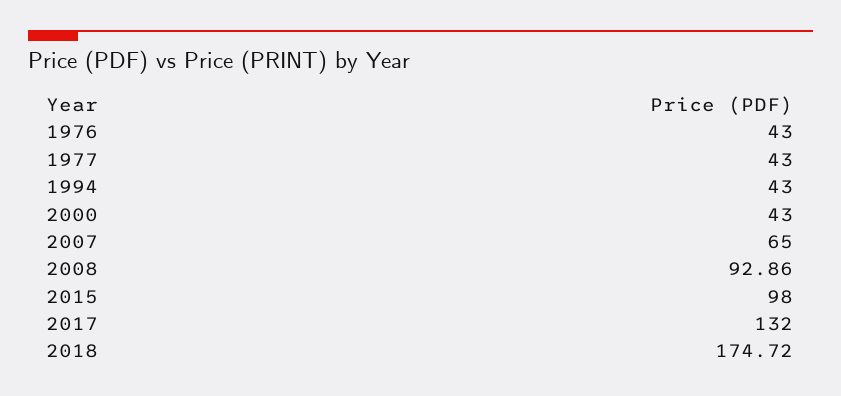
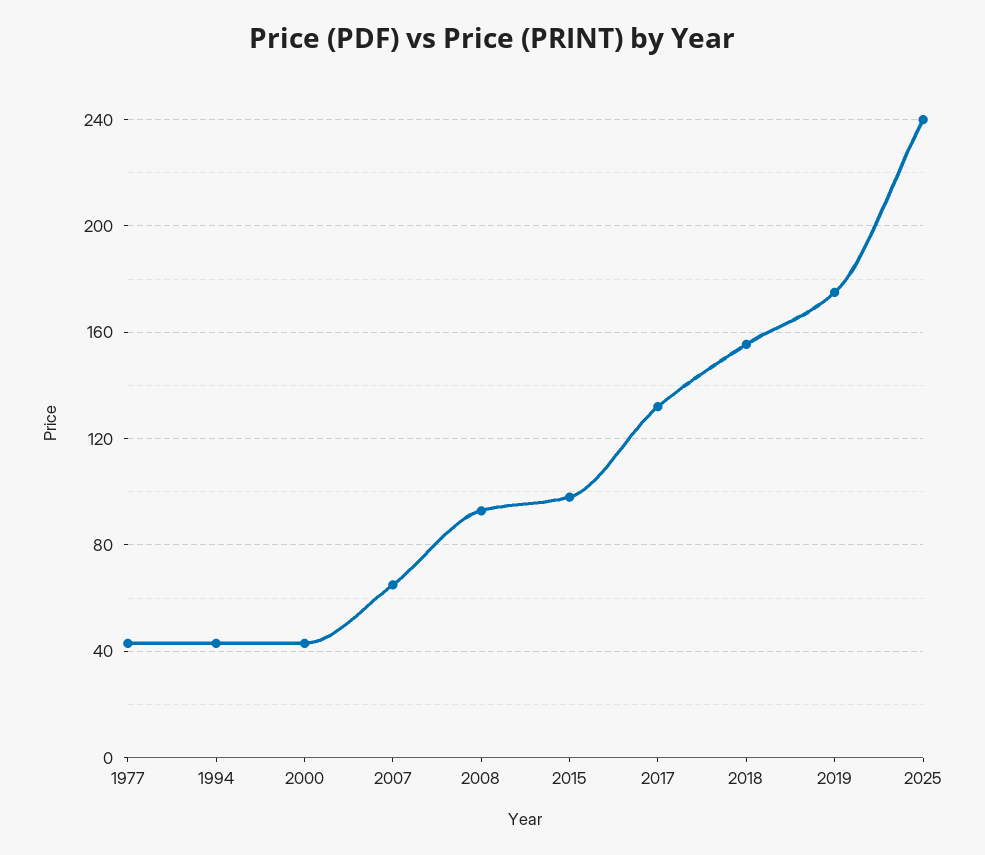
1976: 43 -> none
2018: 174.72 -> 155
2019: none -> 175
2025: none -> 240

